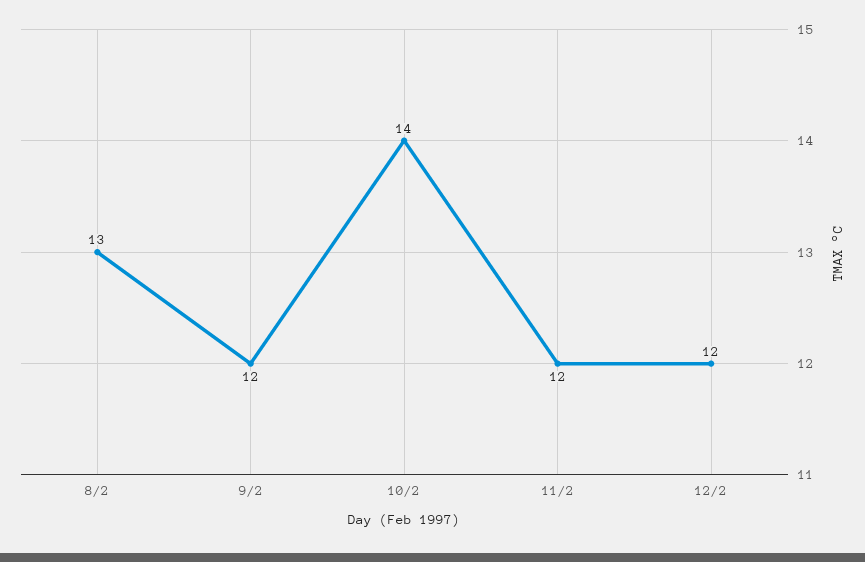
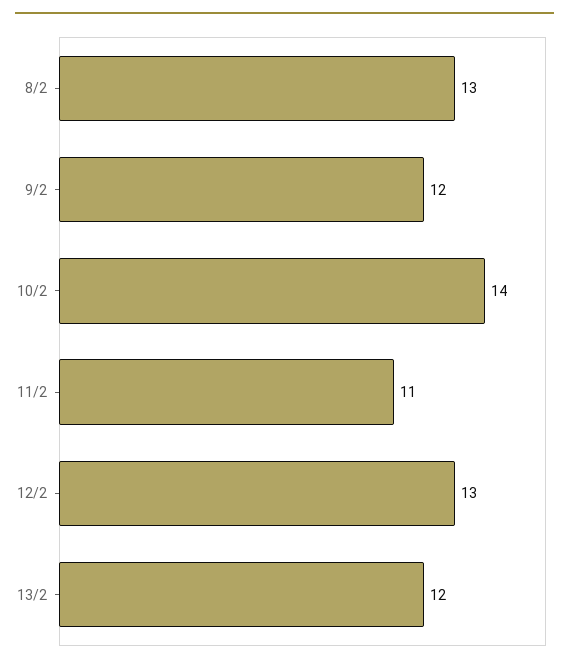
11/2: 12 -> 11
12/2: 12 -> 13
13/2: none -> 12

